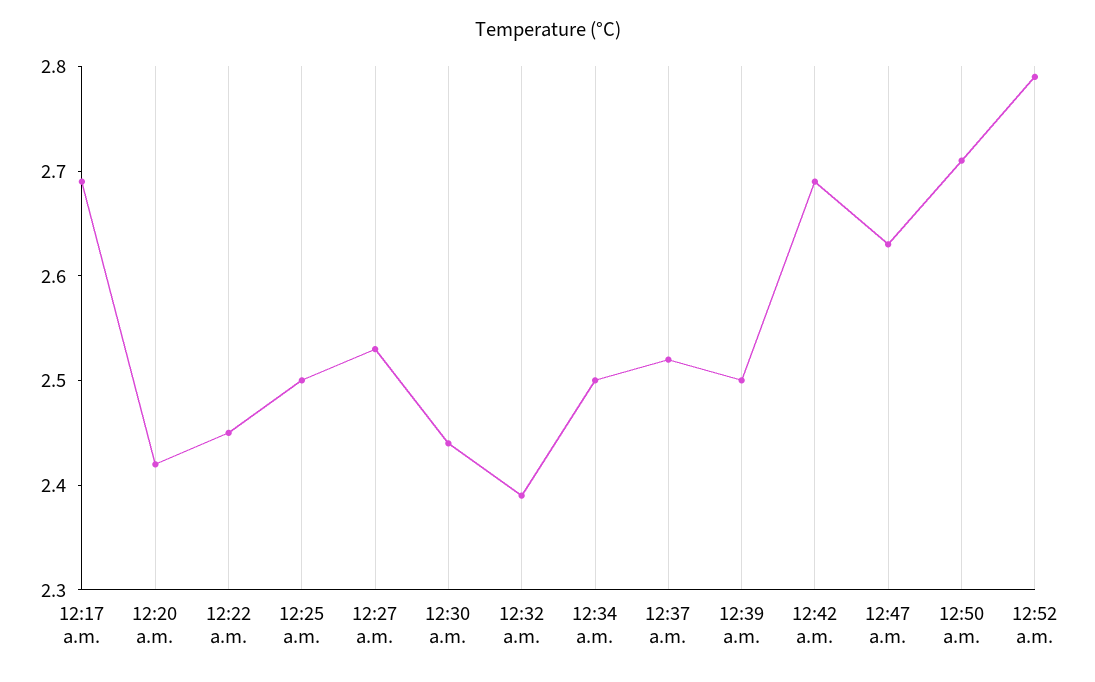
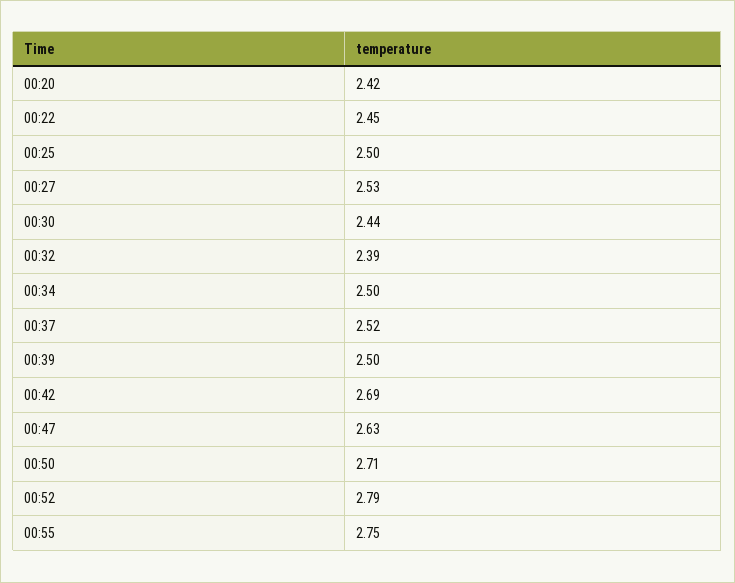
12:17 a.m.: 2.69 -> none
00:55: none -> 2.75

